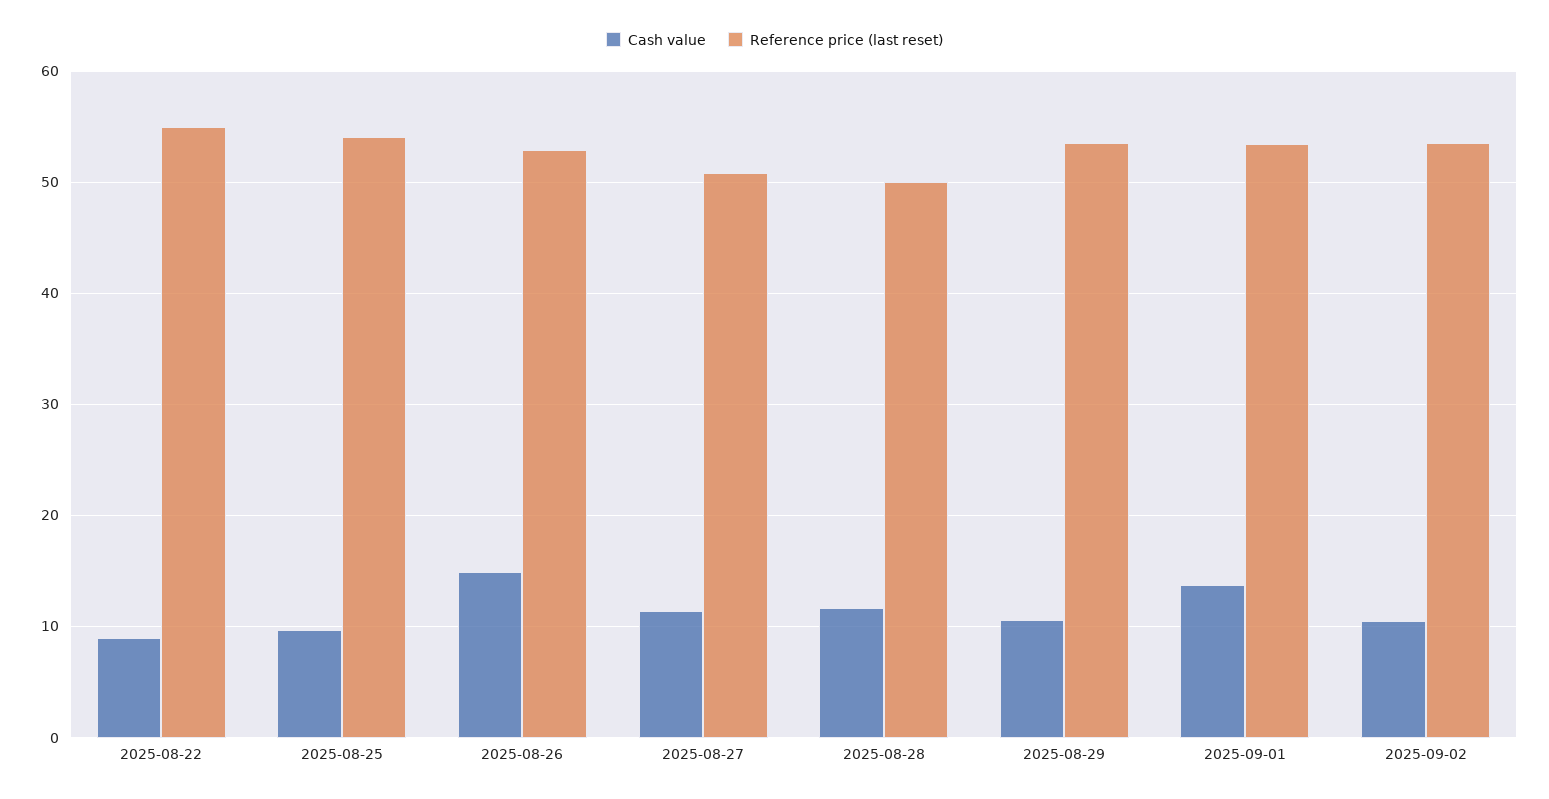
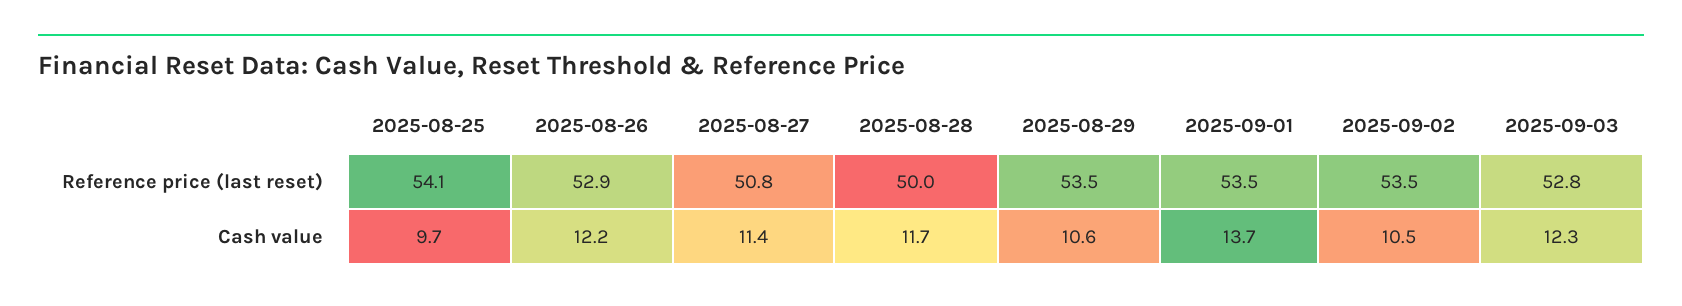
Cash value, 2025-08-22: 9 -> none
Reference price (last reset), 2025-08-22: 55 -> none
Cash value, 2025-08-26: 15 -> 12.2
Reference price (last reset), 2025-09-03: none -> 52.8
Cash value, 2025-09-03: none -> 12.3

